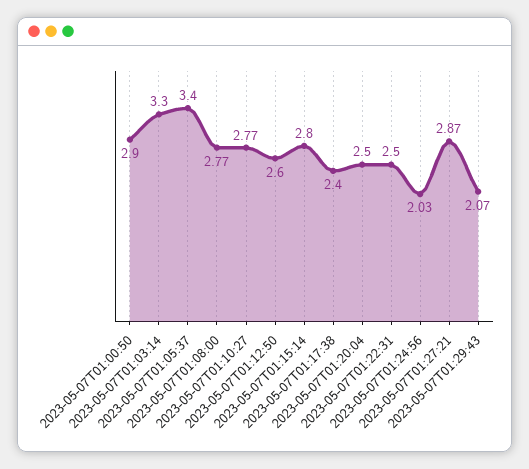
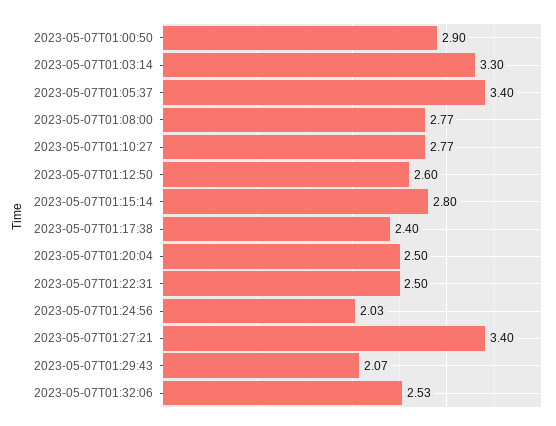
2023-05-07T01:27:21: 2.87 -> 3.4
2023-05-07T01:32:06: none -> 2.53

